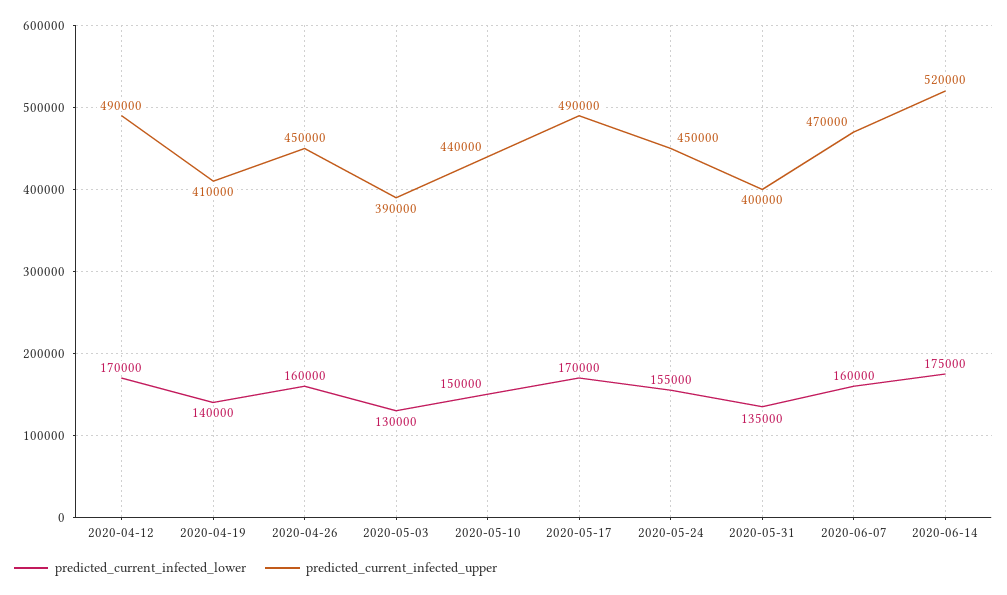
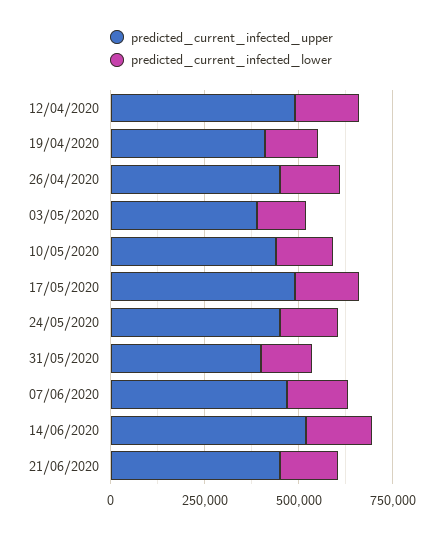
predicted_current_infected_upper, 21/06/2020: none -> 450000
predicted_current_infected_lower, 21/06/2020: none -> 150000

